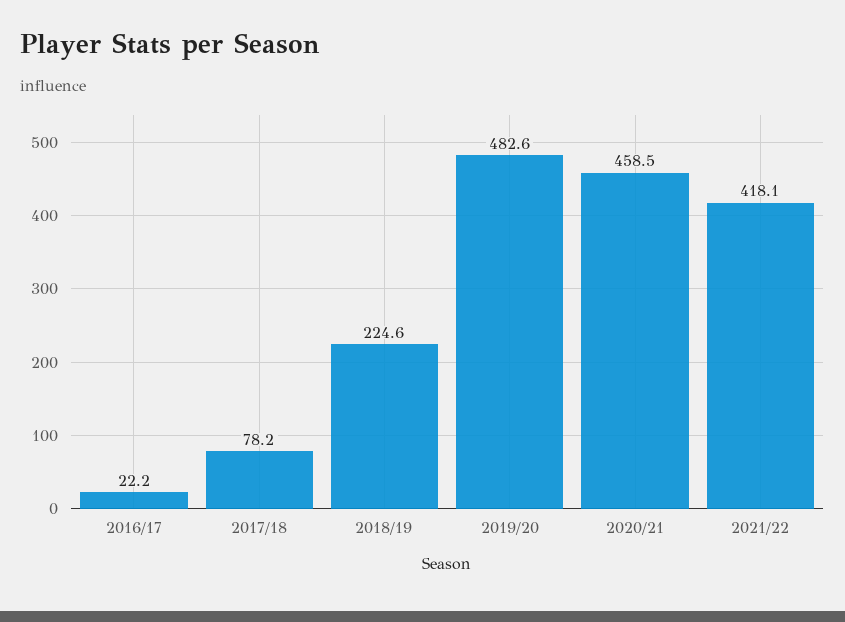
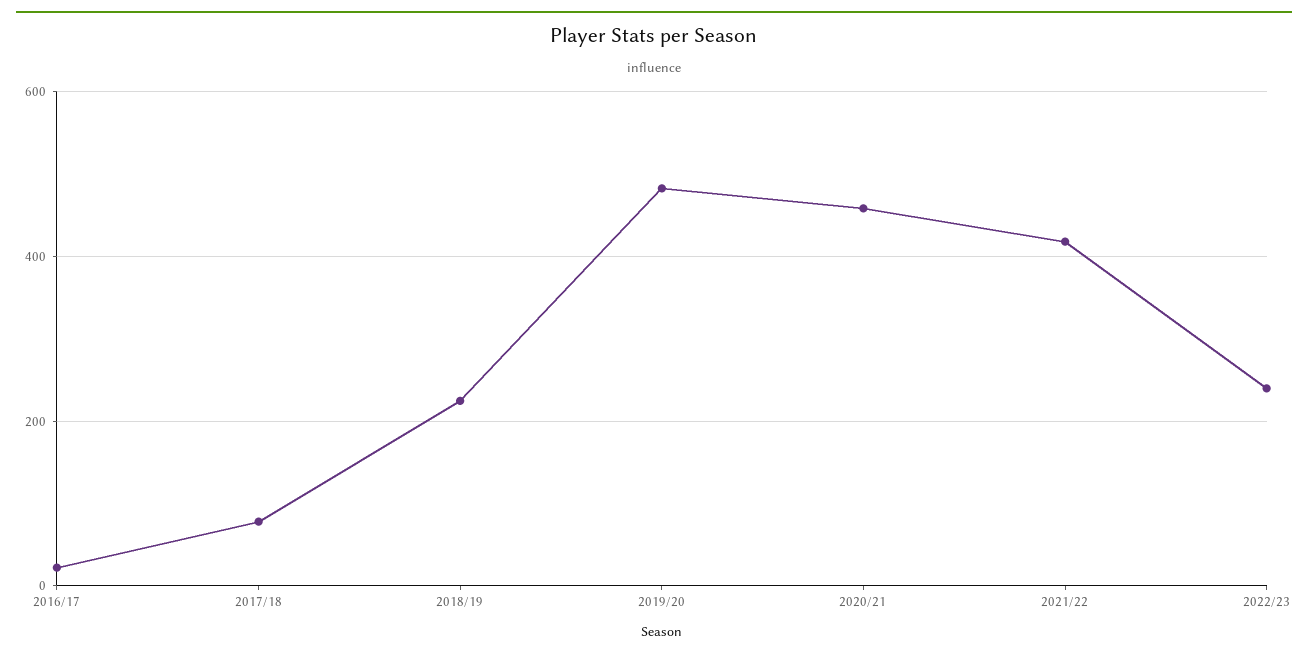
2022/23: none -> 240

